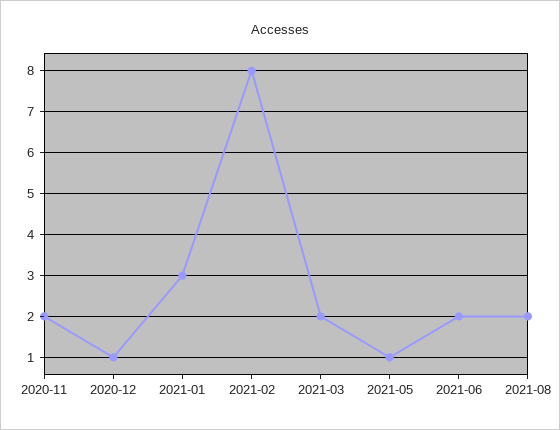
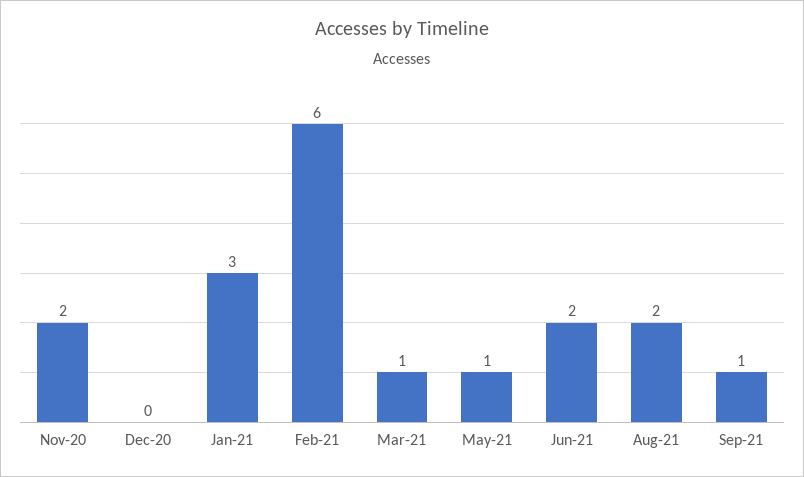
2020-12: 1 -> 0
2021-02: 8 -> 6
2021-03: 2 -> 1
Sep-21: none -> 1

